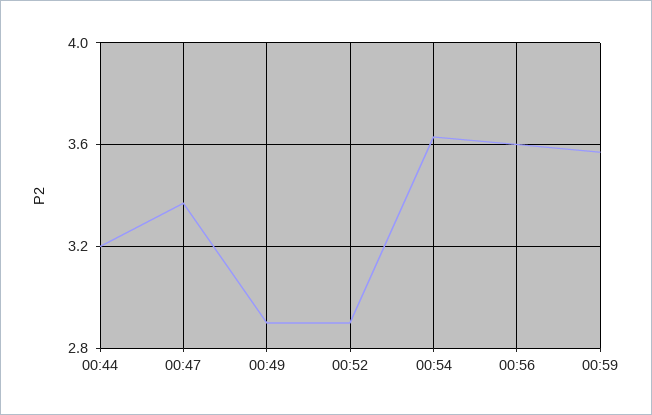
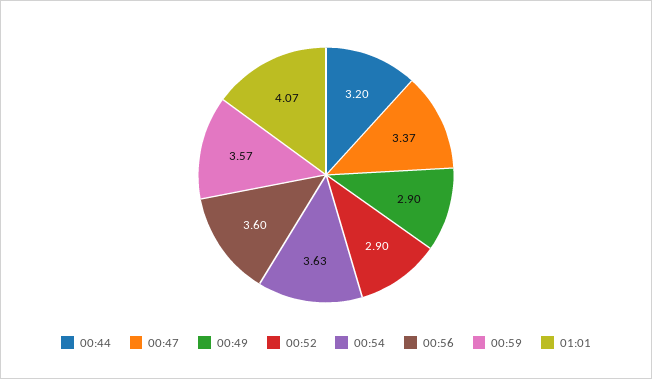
01:01: none -> 4.07

